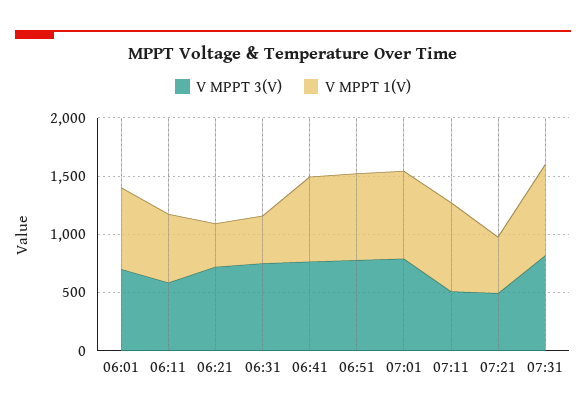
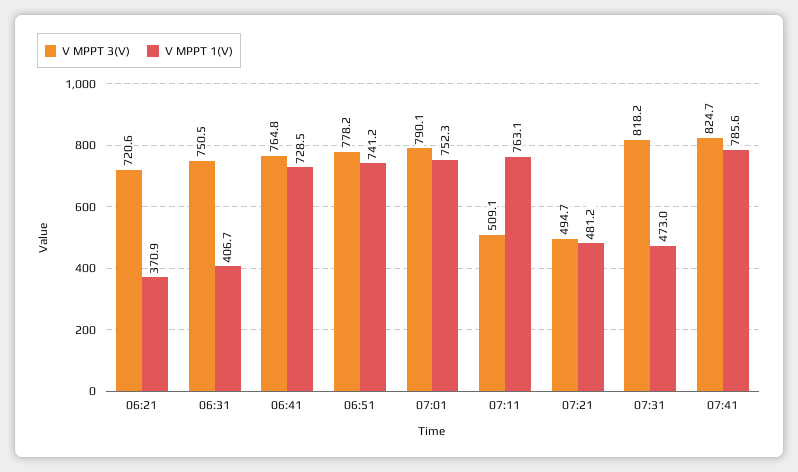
V MPPT 3(V), 06:01: 700 -> none
V MPPT 1(V), 06:01: 700 -> none
V MPPT 3(V), 06:11: 600 -> none
V MPPT 1(V), 06:11: 600 -> none
V MPPT 1(V), 07:31: 800 -> 473
V MPPT 3(V), 07:41: none -> 824.7
V MPPT 1(V), 07:41: none -> 785.6

